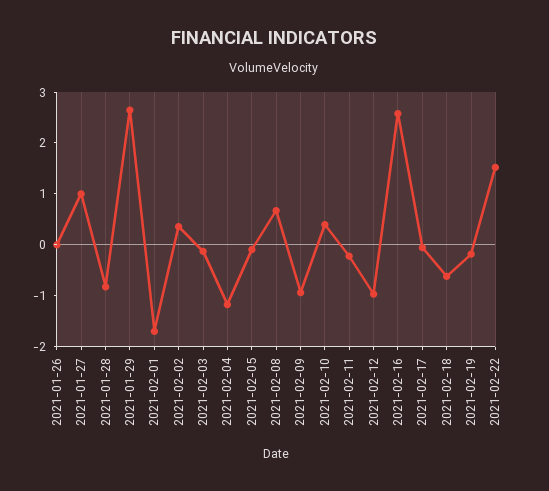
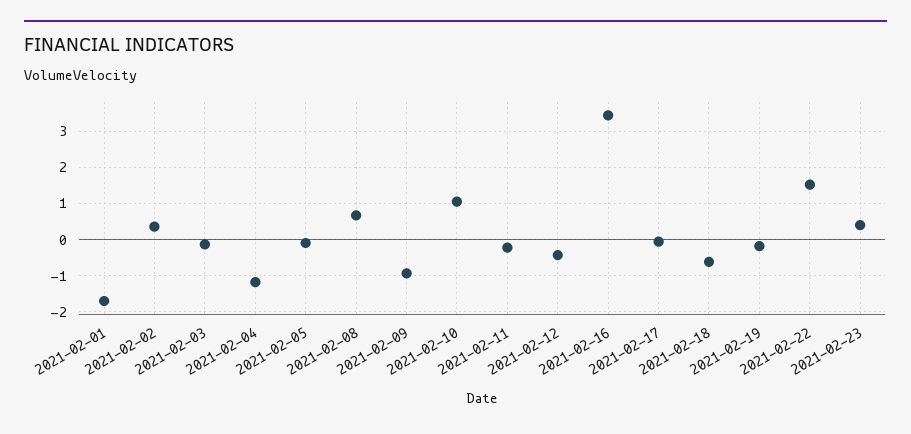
2021-01-26: 0 -> none
2021-01-27: 1 -> none
2021-01-28: -0.8 -> none
2021-01-29: 2.6 -> none
2021-02-10: 0.4 -> 1
2021-02-12: -1 -> -0.4
2021-02-16: 2.6 -> 3.4
2021-02-23: none -> 0.4

